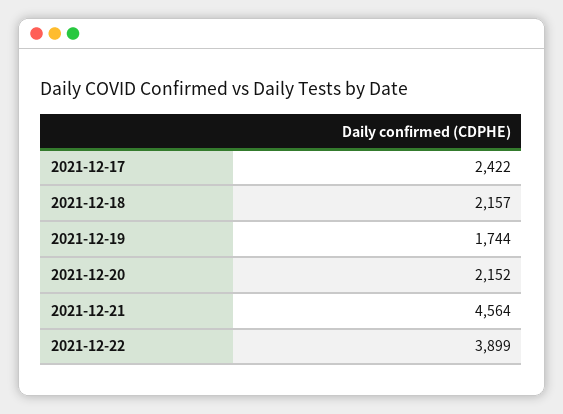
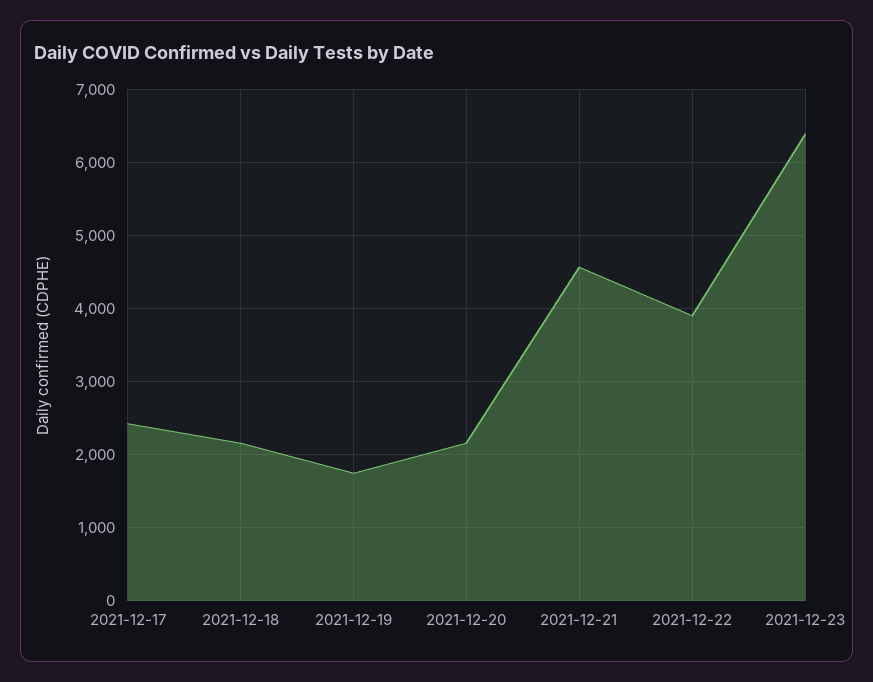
2021-12-23: none -> 6400

